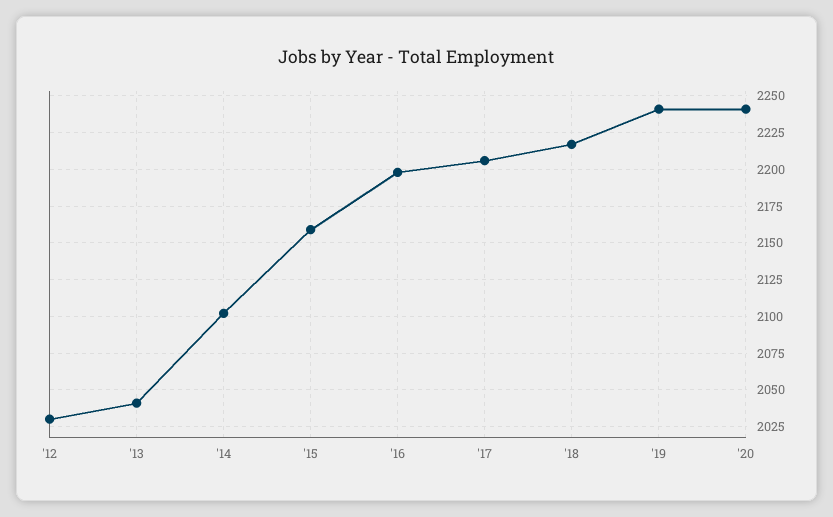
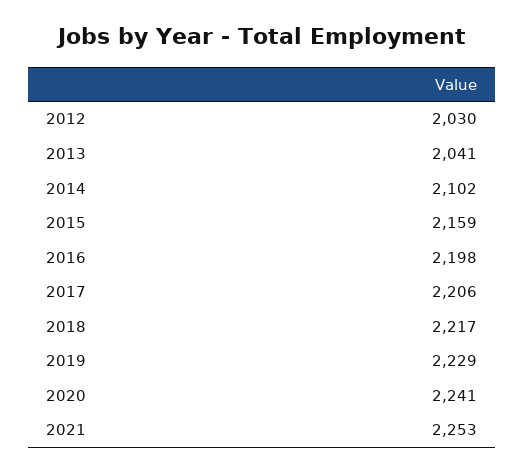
'19: 2240 -> 2229
2021: none -> 2253

